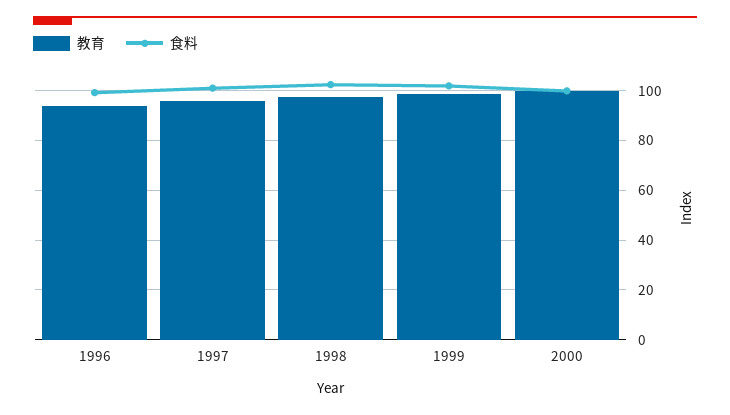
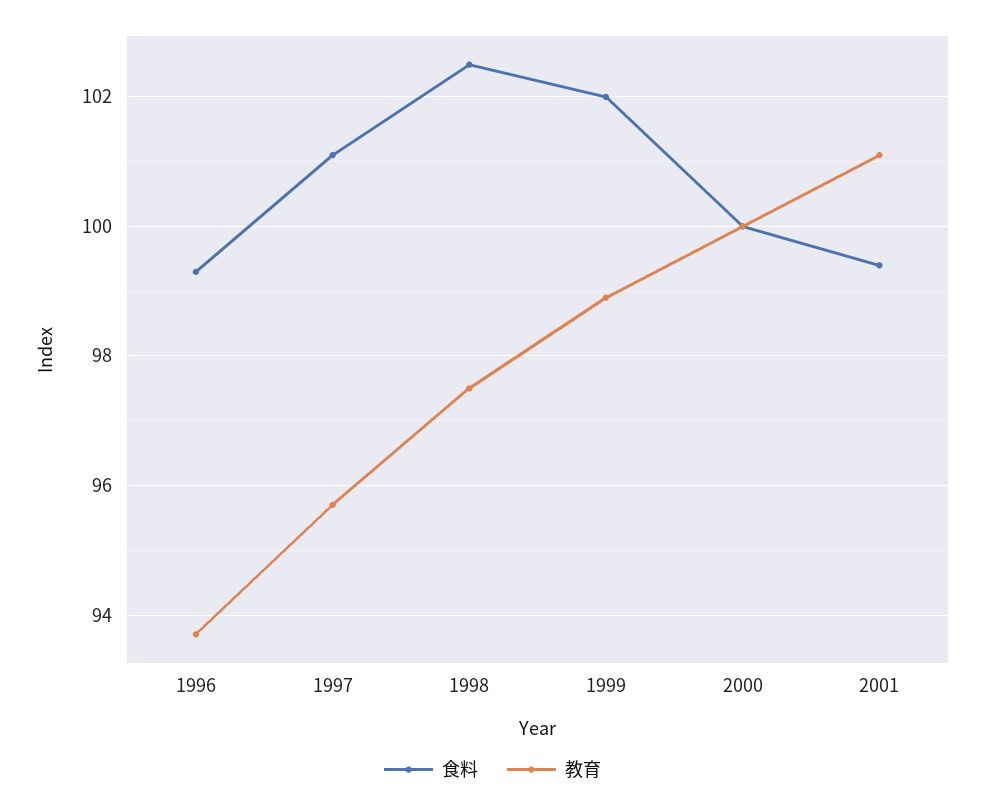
食料, 2001: none -> 99.5
教育, 2001: none -> 101

